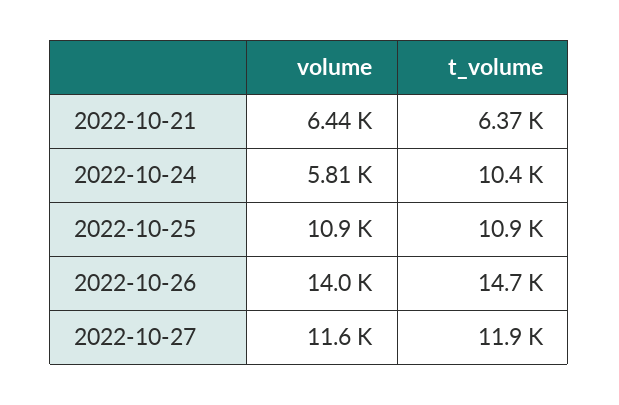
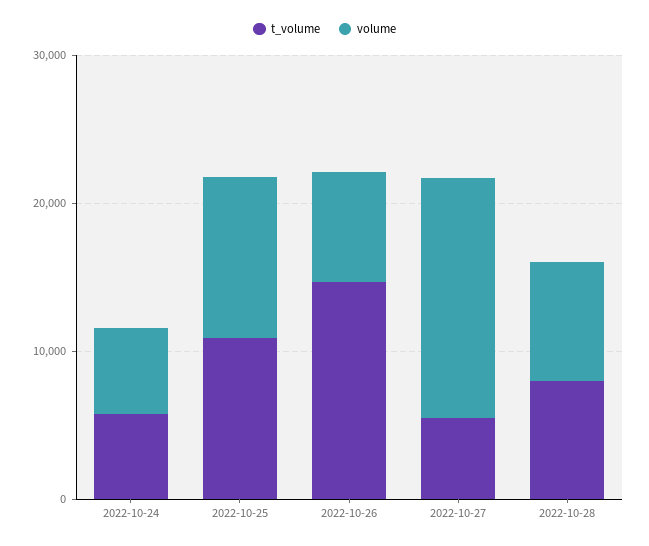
volume, 2022-10-21: 6440 -> none
t_volume, 2022-10-21: 6370 -> none
t_volume, 2022-10-24: 10400 -> 6000
volume, 2022-10-26: 14000 -> 8000
volume, 2022-10-27: 11600 -> 16000
t_volume, 2022-10-27: 11900 -> 6000
t_volume, 2022-10-28: none -> 8000
volume, 2022-10-28: none -> 8000

